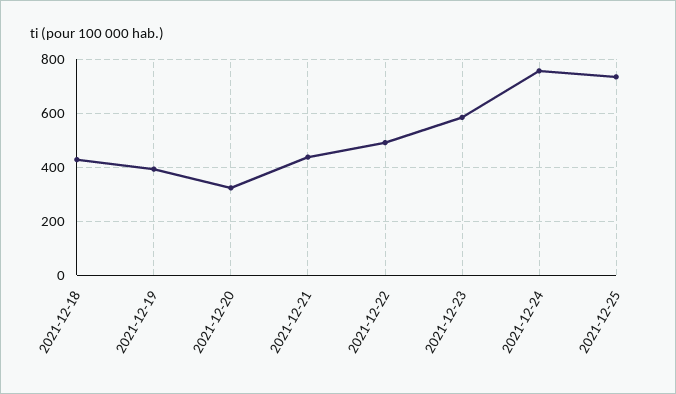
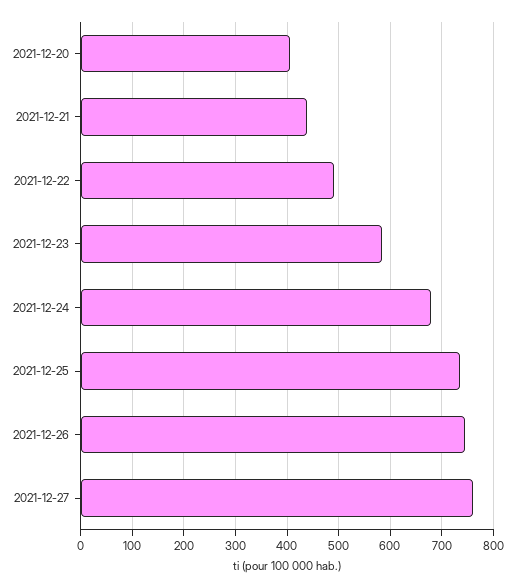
2021-12-18: 425 -> none
2021-12-19: 400 -> none
2021-12-20: 325 -> 400
2021-12-24: 750 -> 680
2021-12-26: none -> 740
2021-12-27: none -> 760

